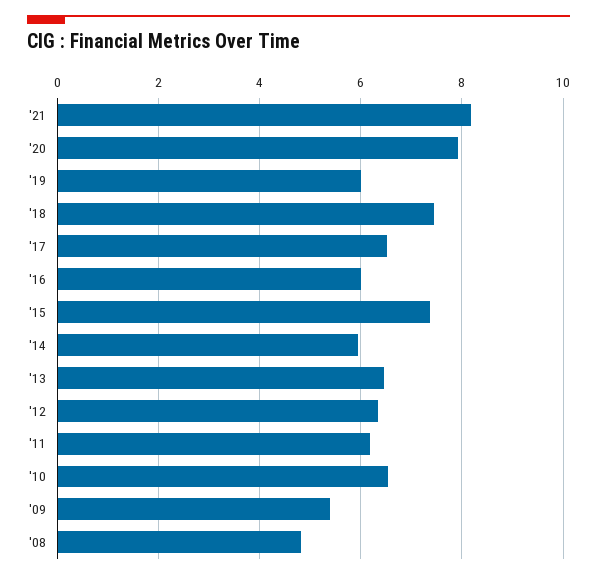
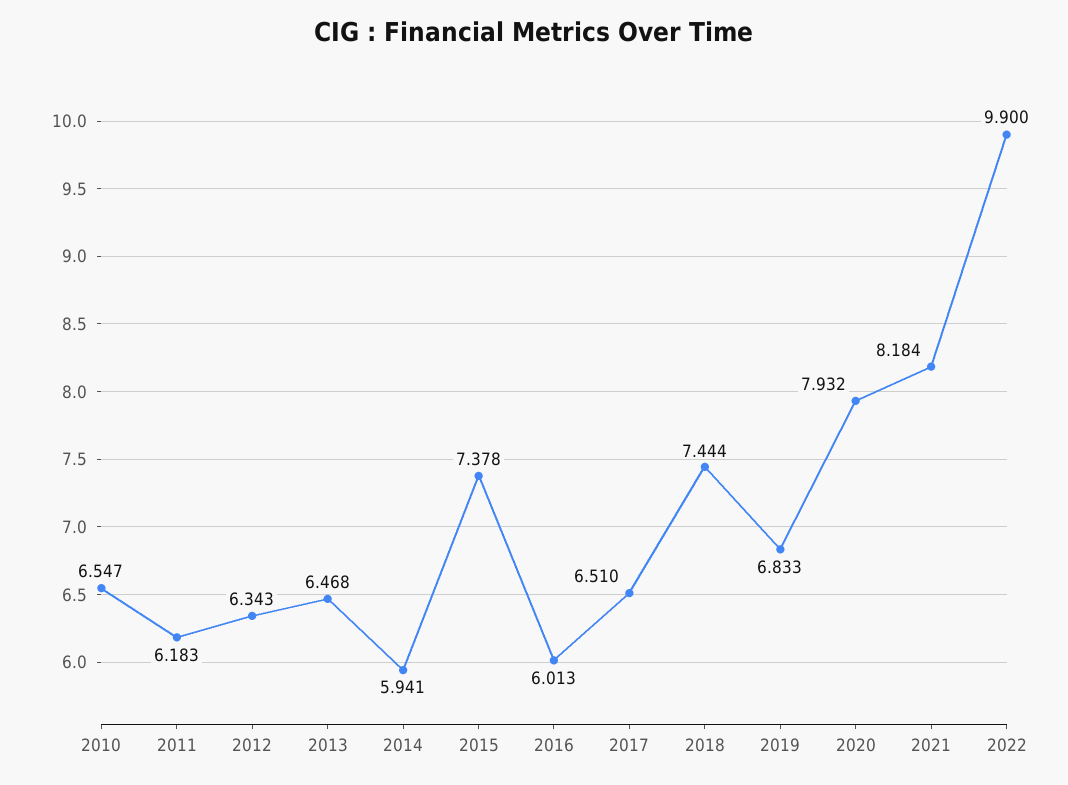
'19: 6 -> 6.833
'09: 5.4 -> none
'08: 4.8 -> none
2022: none -> 9.9

